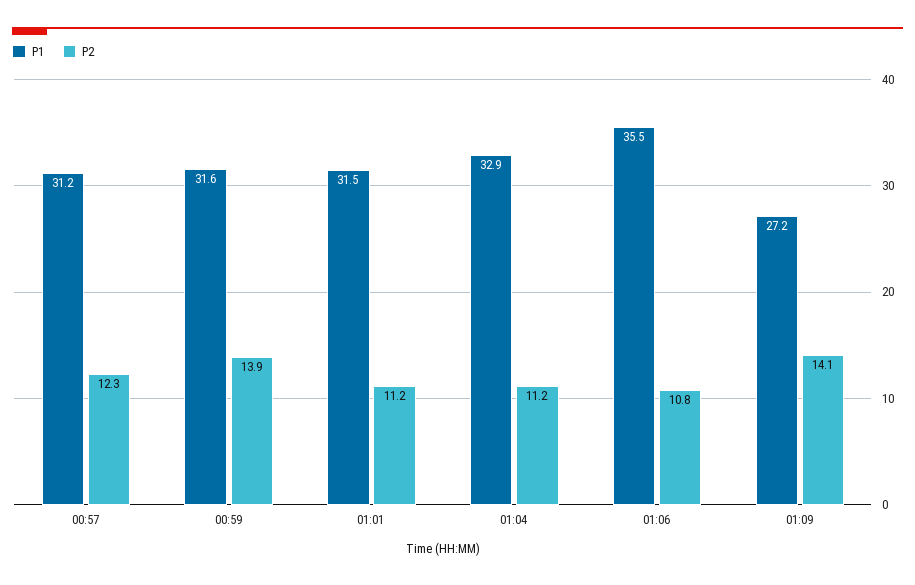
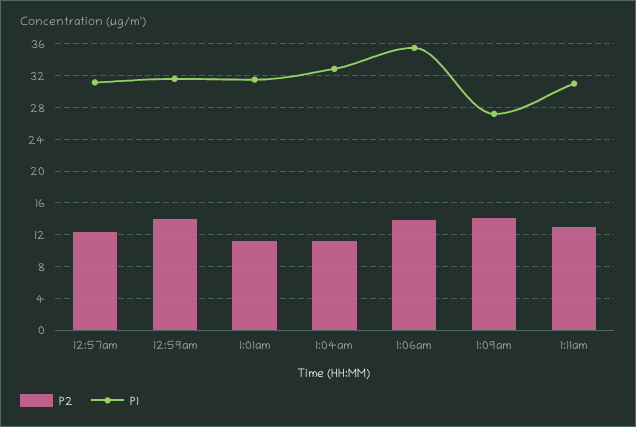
P2, 01:06: 10.8 -> 14
P2, 1:11am: none -> 13
P1, 1:11am: none -> 31

